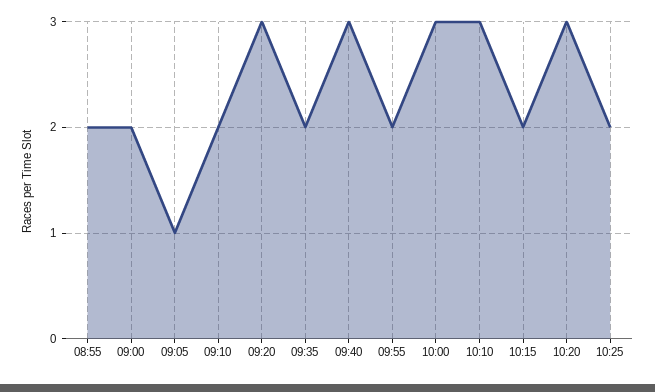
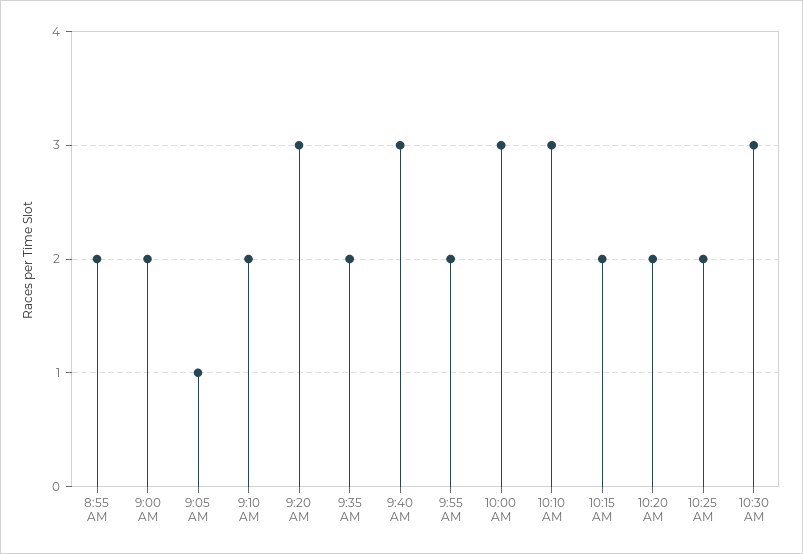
10:20: 3 -> 2
10:30 AM: none -> 3

